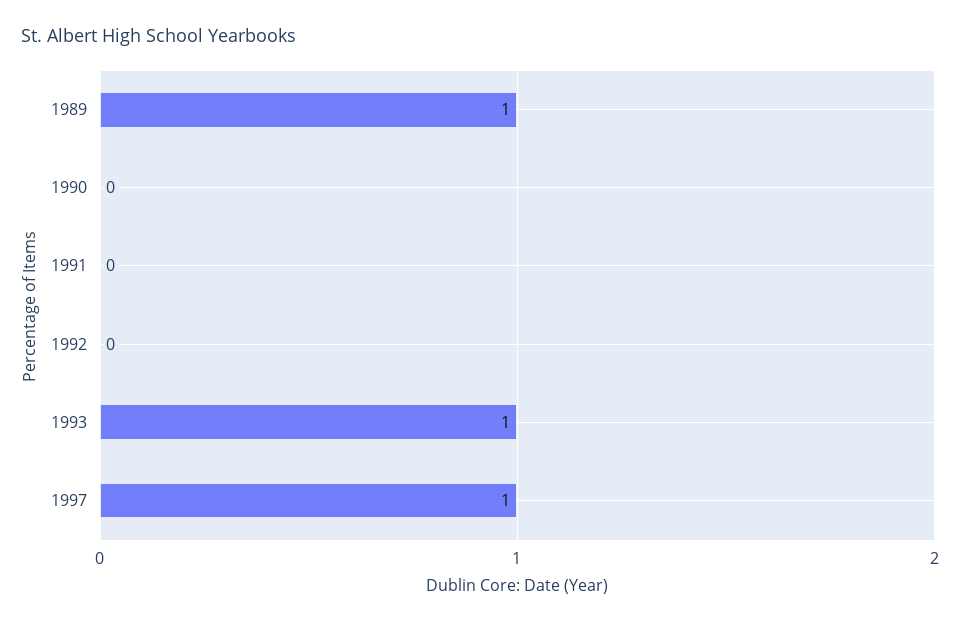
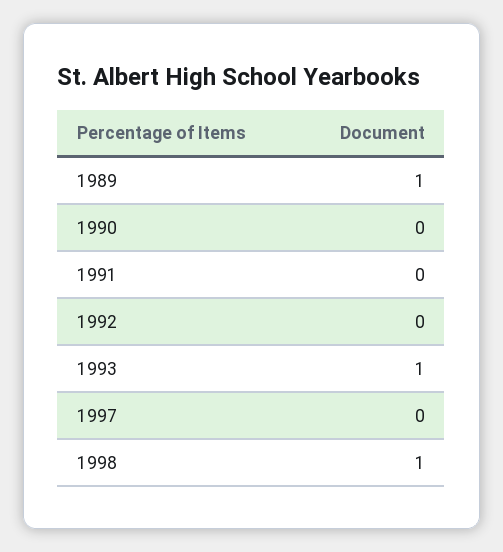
1997: 1 -> 0
1998: none -> 1

